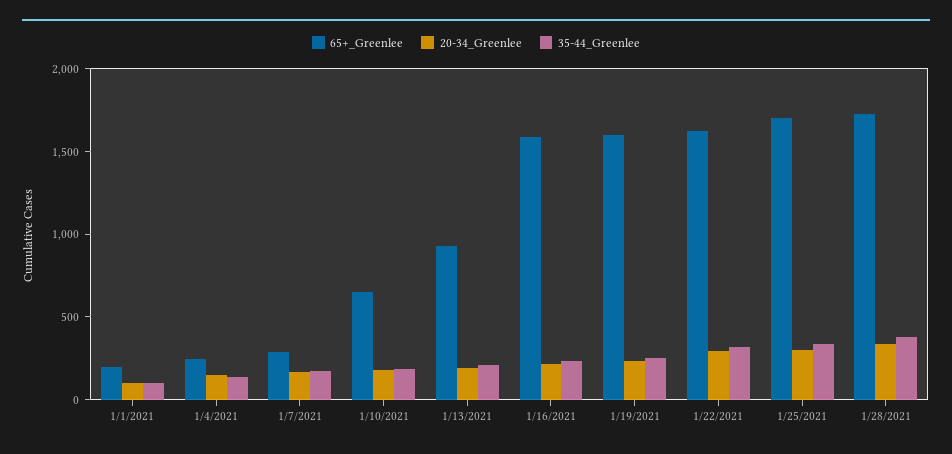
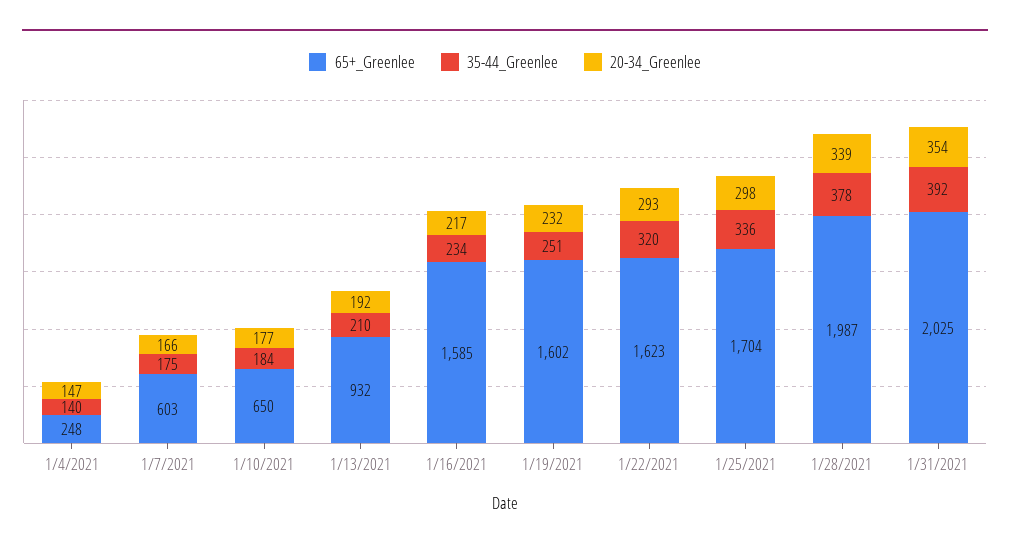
65+_Greenlee, 1/1/2021: 200 -> none
20-34_Greenlee, 1/1/2021: 100 -> none
35-44_Greenlee, 1/1/2021: 100 -> none
65+_Greenlee, 1/7/2021: 300 -> 603
65+_Greenlee, 1/28/2021: 1700 -> 1987
65+_Greenlee, 1/31/2021: none -> 2025
35-44_Greenlee, 1/31/2021: none -> 392
20-34_Greenlee, 1/31/2021: none -> 354

